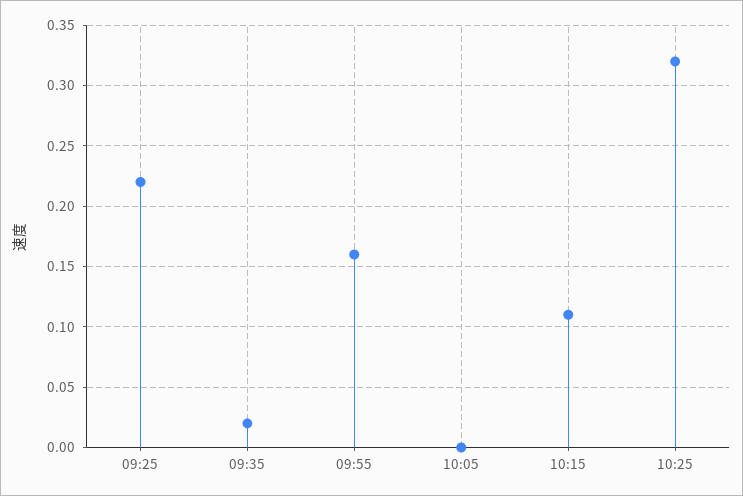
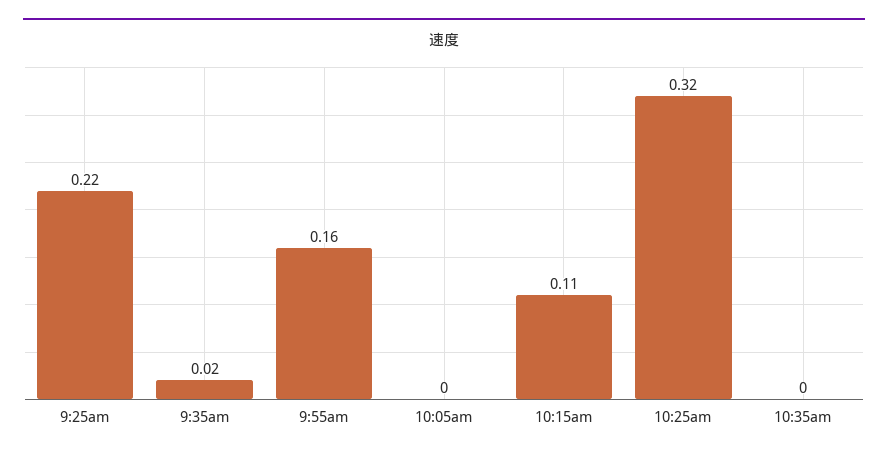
10:35am: none -> 0

